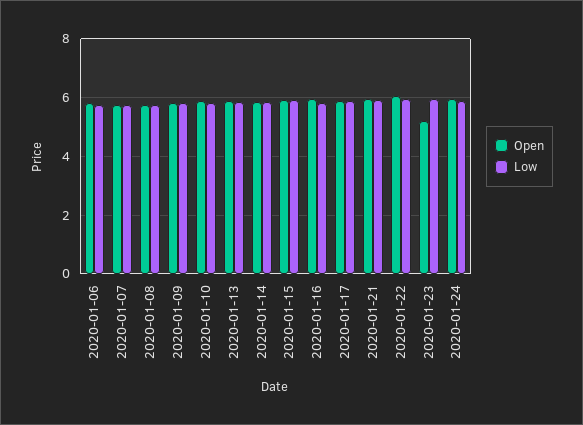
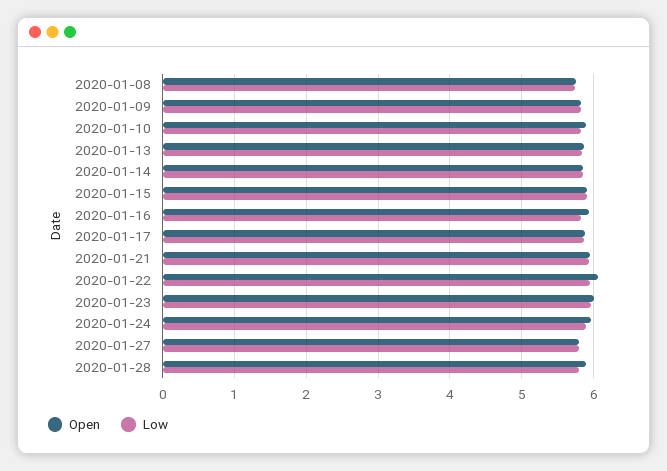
Open, 2020-01-06: 5.75 -> none
Low, 2020-01-06: 5.75 -> none
Open, 2020-01-07: 5.75 -> none
Low, 2020-01-07: 5.75 -> none
Open, 2020-01-23: 5.25 -> 6
Open, 2020-01-27: none -> 5.8
Low, 2020-01-27: none -> 5.8
Open, 2020-01-28: none -> 5.9
Low, 2020-01-28: none -> 5.8

